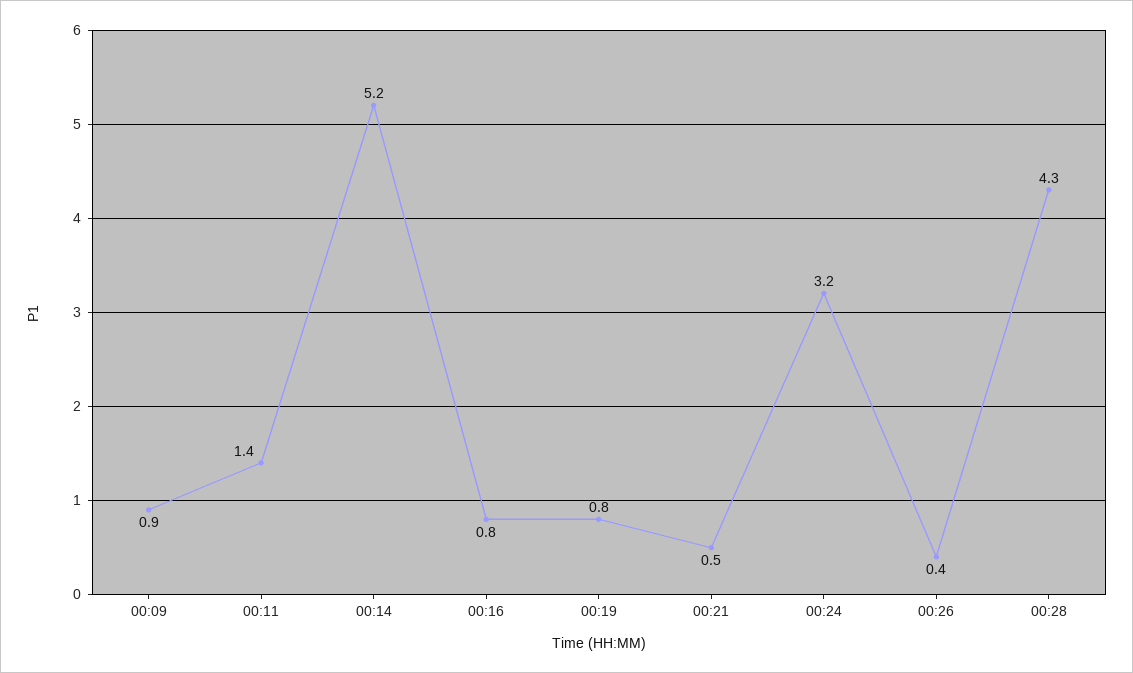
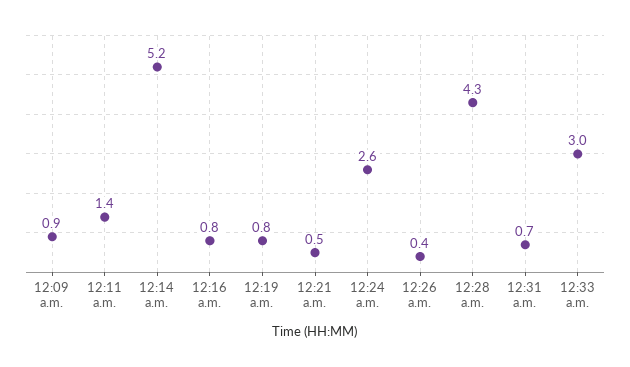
00:24: 3.2 -> 2.6
12:31 a.m.: none -> 0.7
12:33 a.m.: none -> 3

